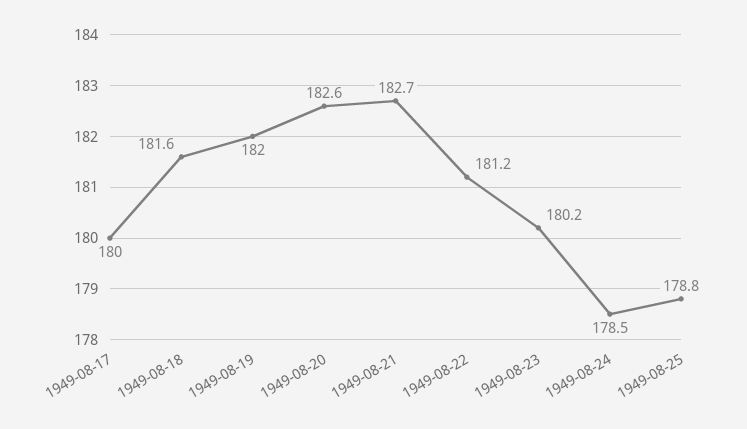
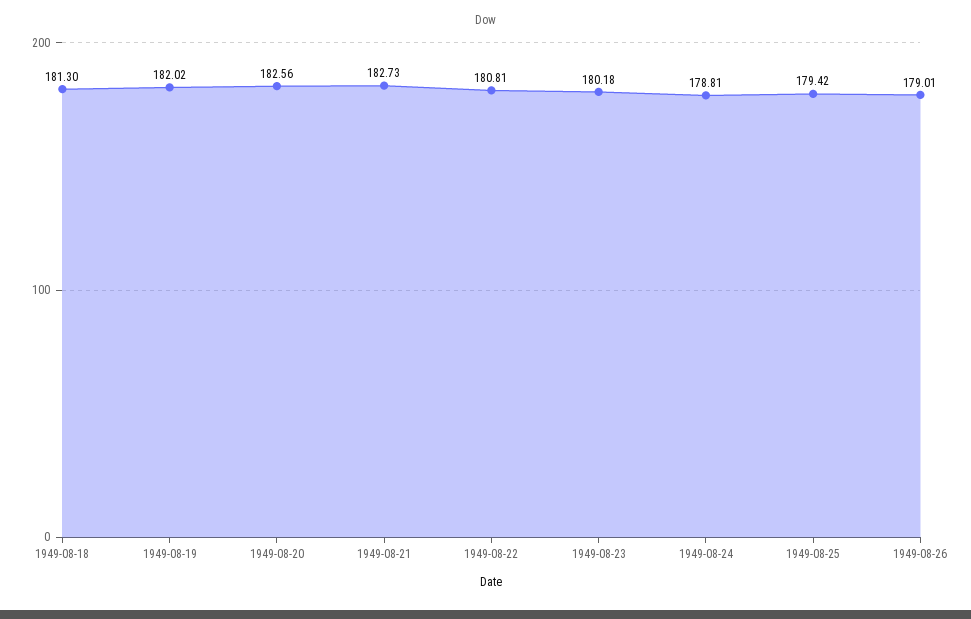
1949-08-17: 180 -> none
1949-08-18: 181.6 -> 181.3
1949-08-22: 181.2 -> 180.81
1949-08-24: 178.5 -> 178.81
1949-08-25: 178.8 -> 179.42
1949-08-26: none -> 179.01

